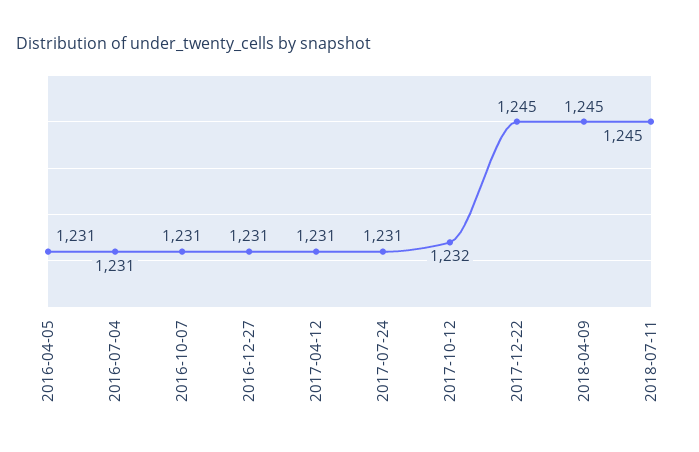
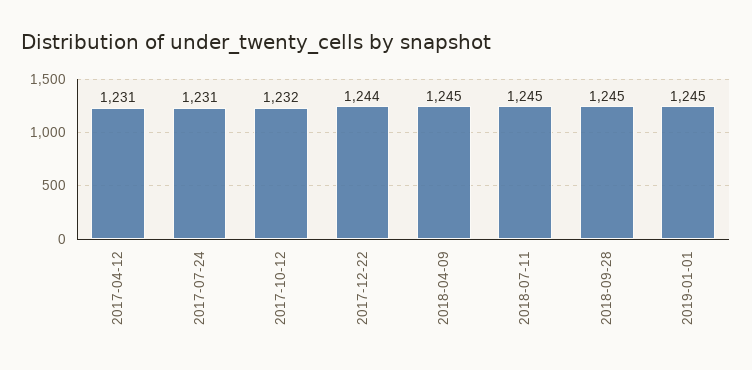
2016-04-05: 1231 -> none
2016-07-04: 1231 -> none
2016-10-07: 1231 -> none
2016-12-27: 1231 -> none
2017-12-22: 1245 -> 1244
2018-09-28: none -> 1245
2019-01-01: none -> 1245

